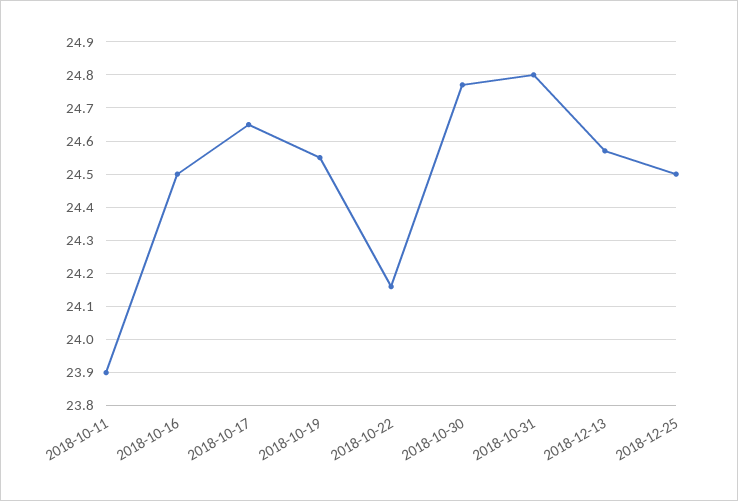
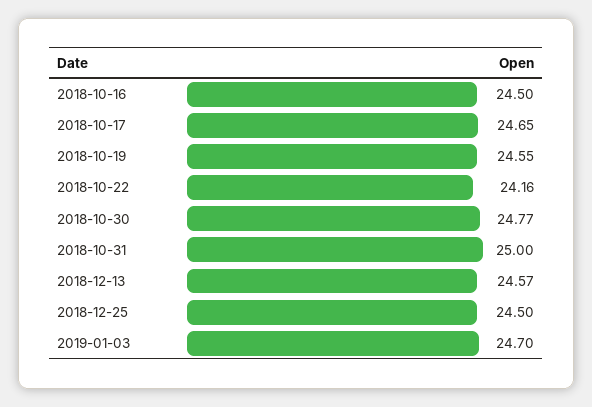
2018-10-11: 23.9 -> none
2018-10-31: 24.8 -> 25
2019-01-03: none -> 24.7

